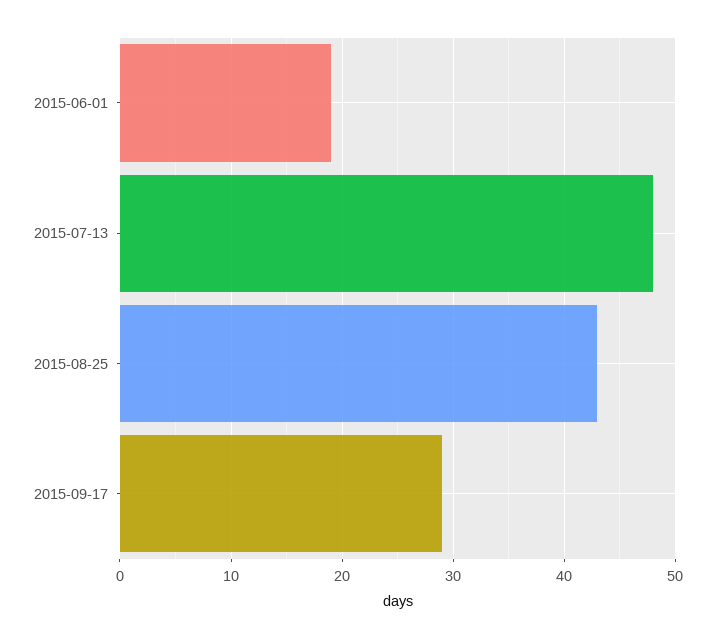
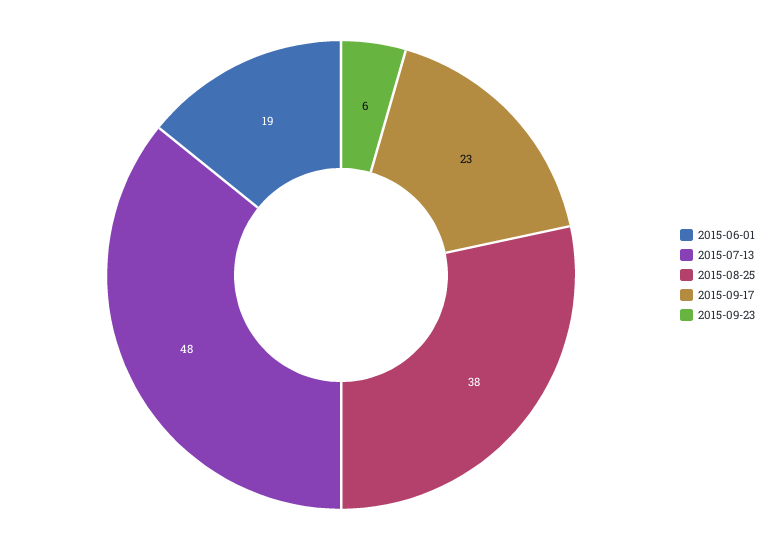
2015-08-25: 43 -> 38
2015-09-17: 29 -> 23
2015-09-23: none -> 6

